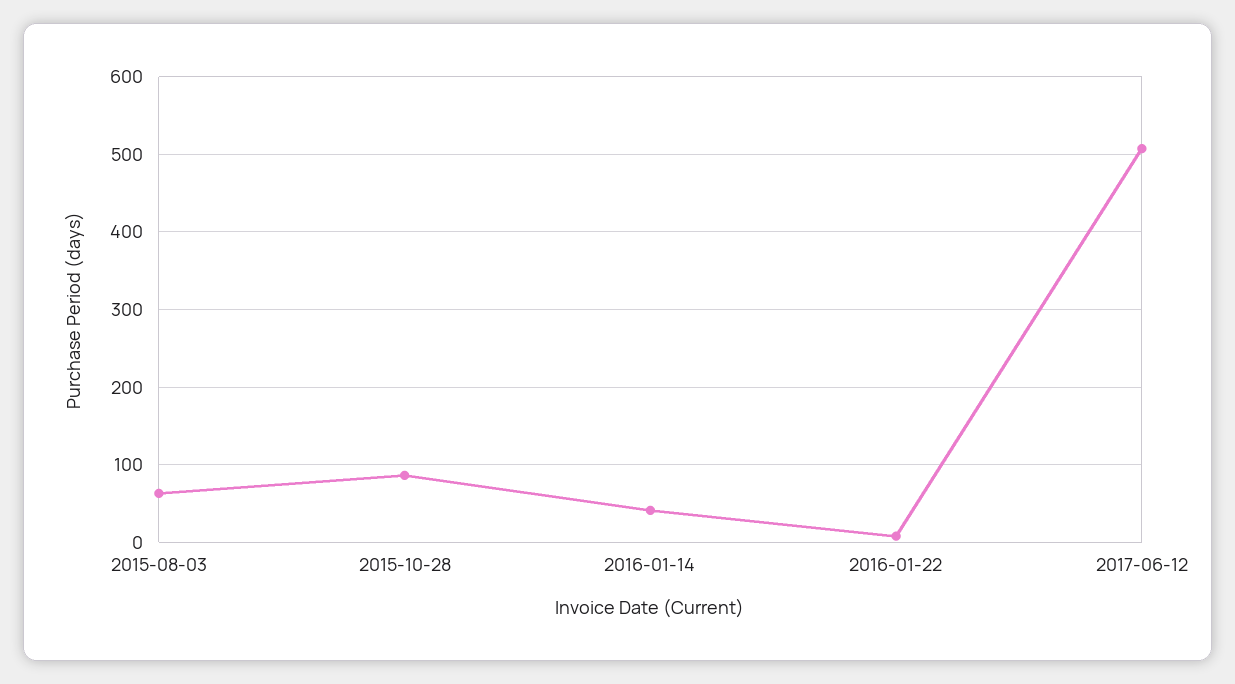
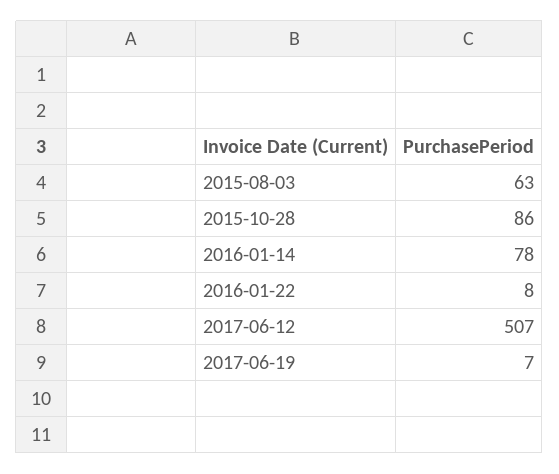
2016-01-14: 40 -> 78
2017-06-19: none -> 7

